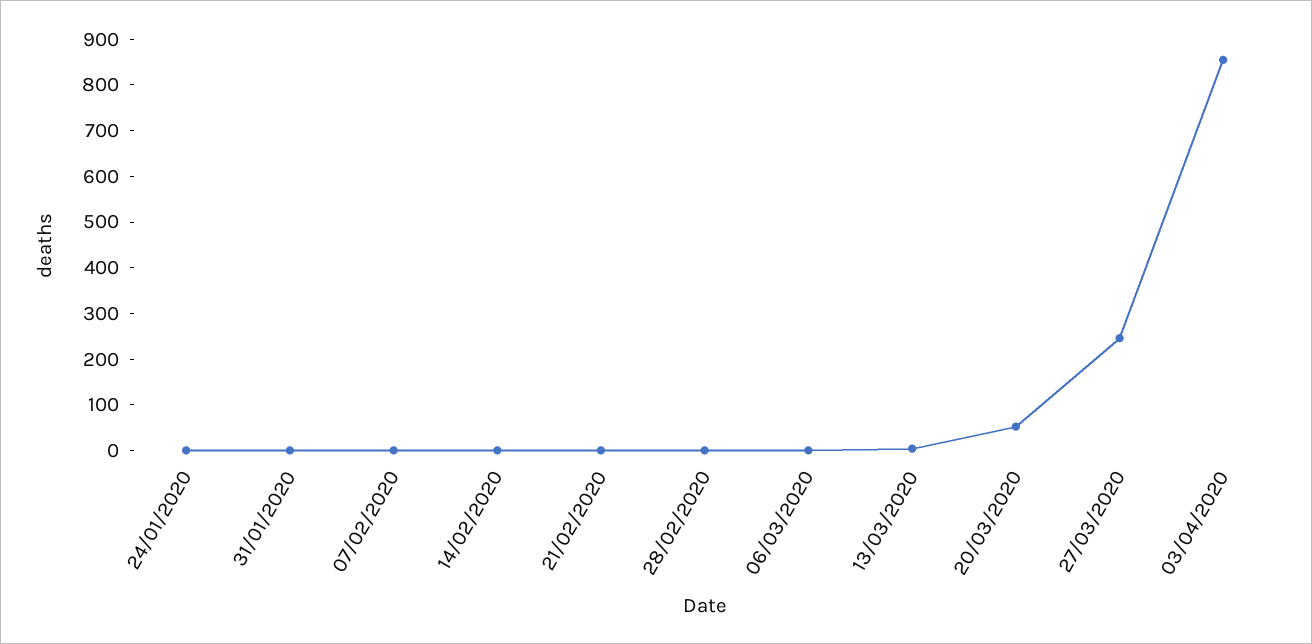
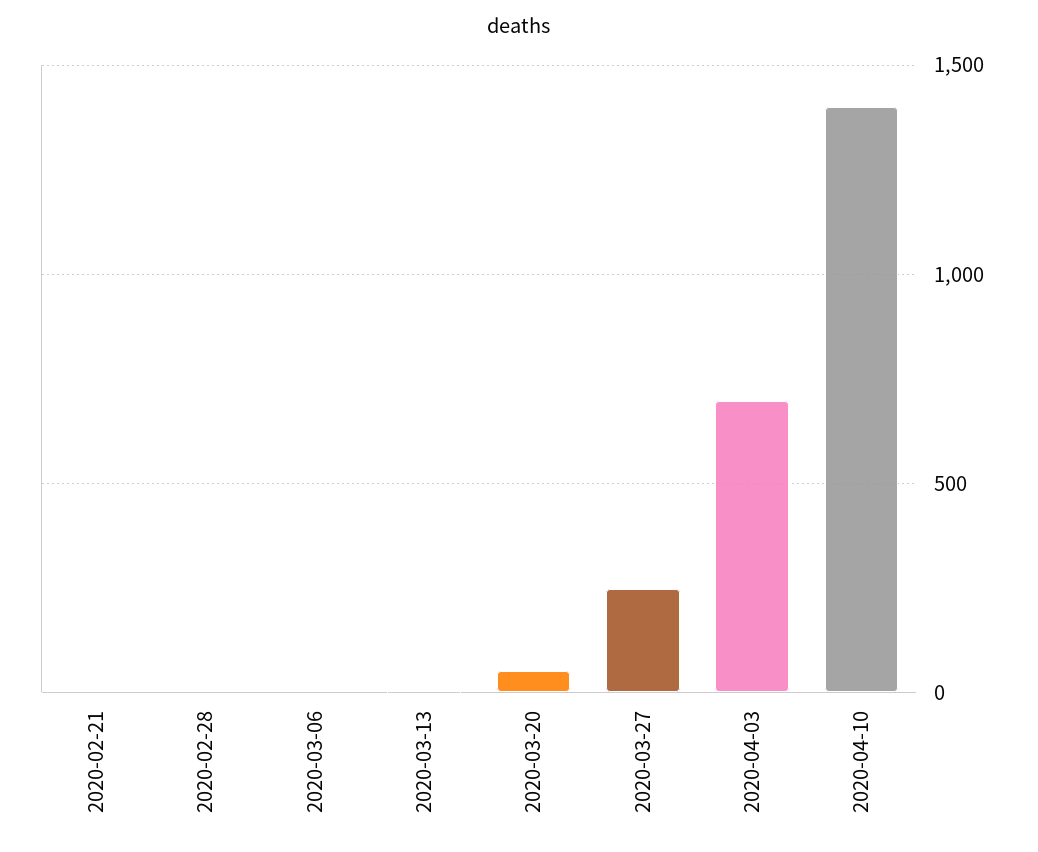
24/01/2020: 0 -> none
31/01/2020: 0 -> none
07/02/2020: 0 -> none
14/02/2020: 0 -> none
03/04/2020: 860 -> 700
2020-04-10: none -> 1400

